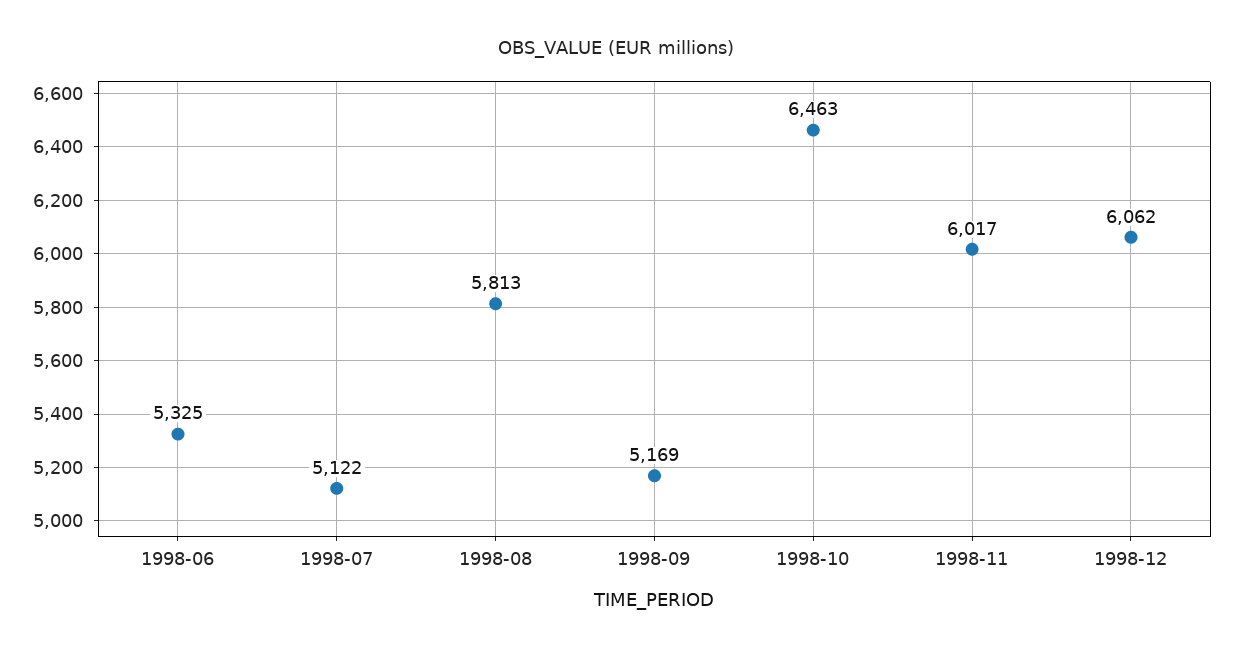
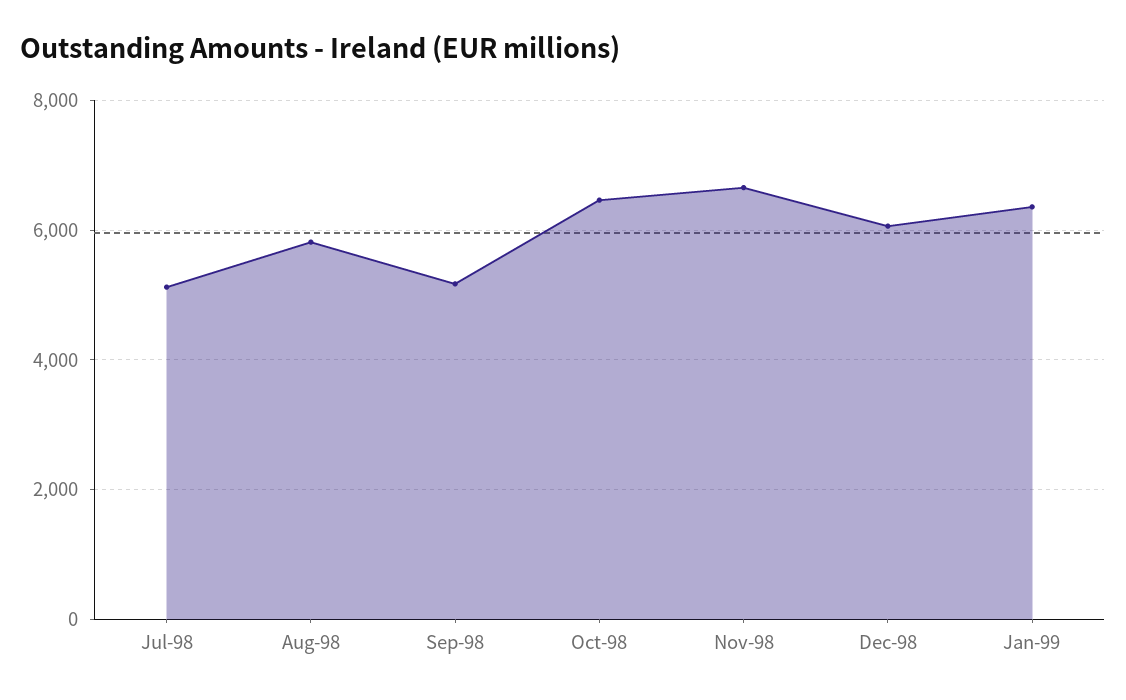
1998-06: 5325 -> none
1998-11: 6017 -> 6600
Jan-99: none -> 6400

